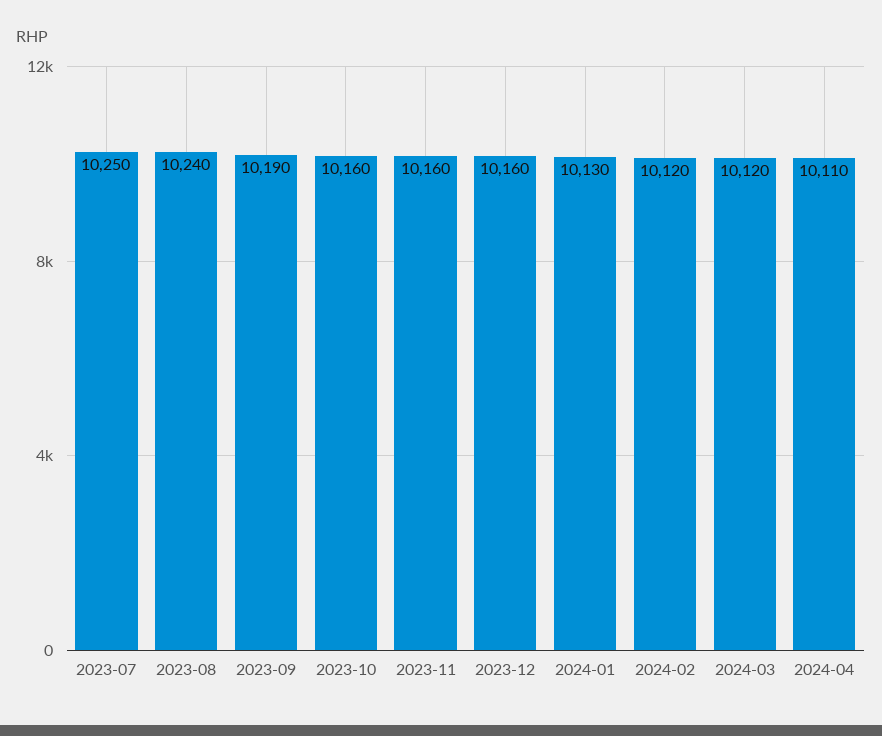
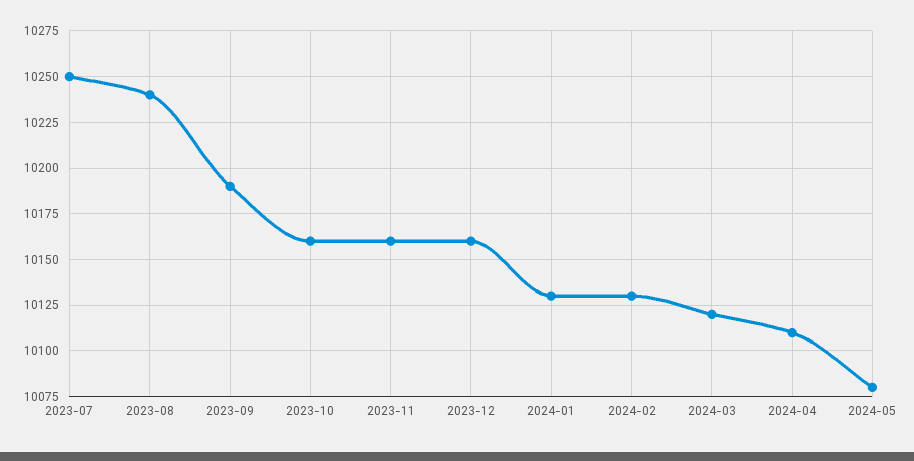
2024-02: 10120 -> 10130
2024-05: none -> 10080

